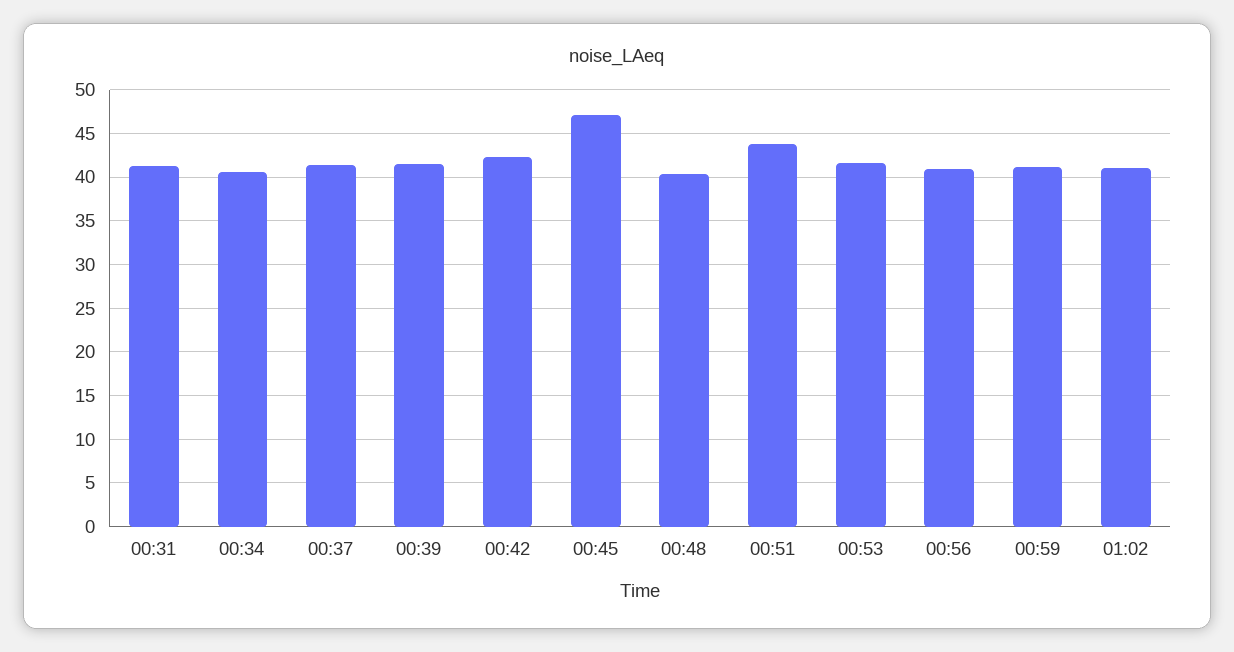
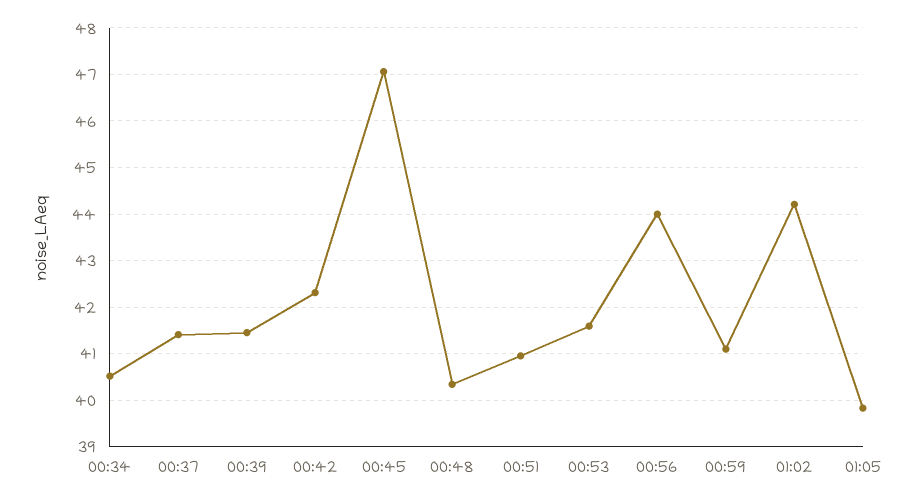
00:31: 41 -> none
00:51: 44 -> 41
00:56: 41 -> 44
01:02: 41 -> 44.2
01:05: none -> 39.8

